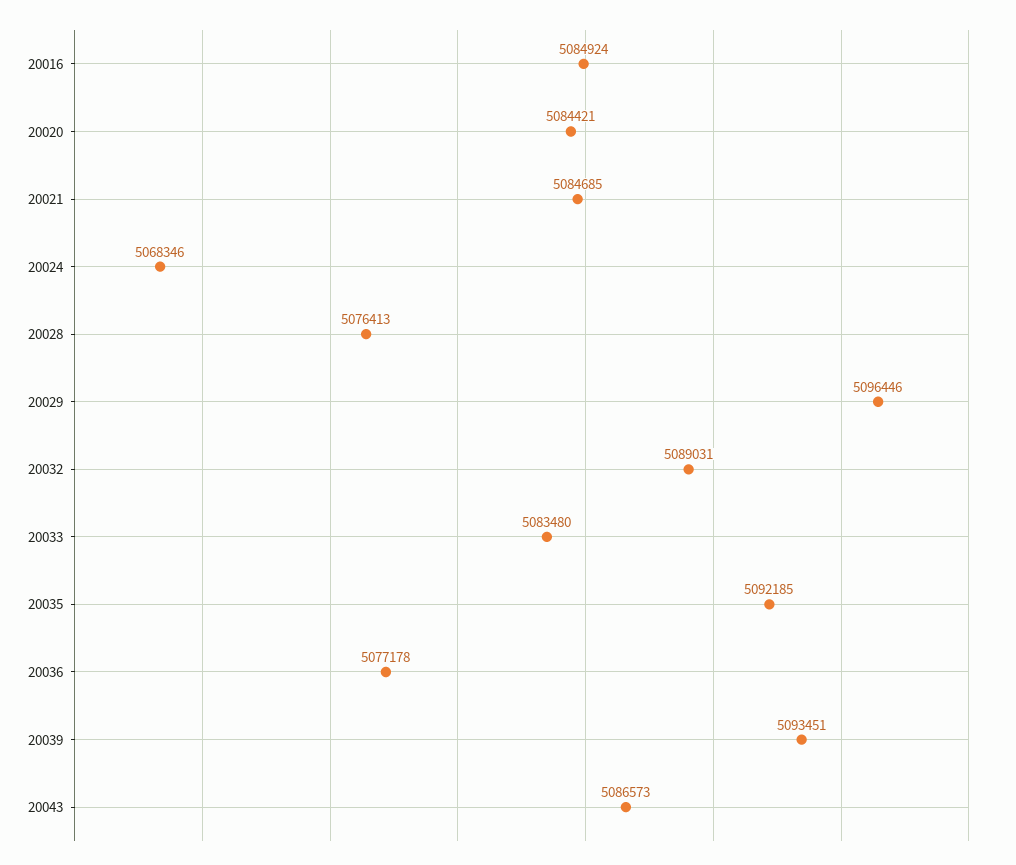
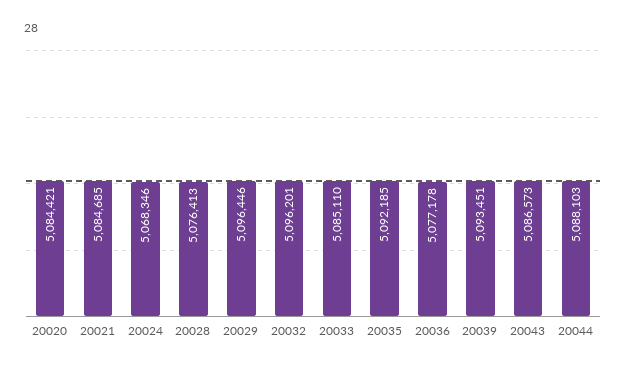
20016: 5084924 -> none
20032: 5089031 -> 5096201
20033: 5083480 -> 5085110
20044: none -> 5088103

